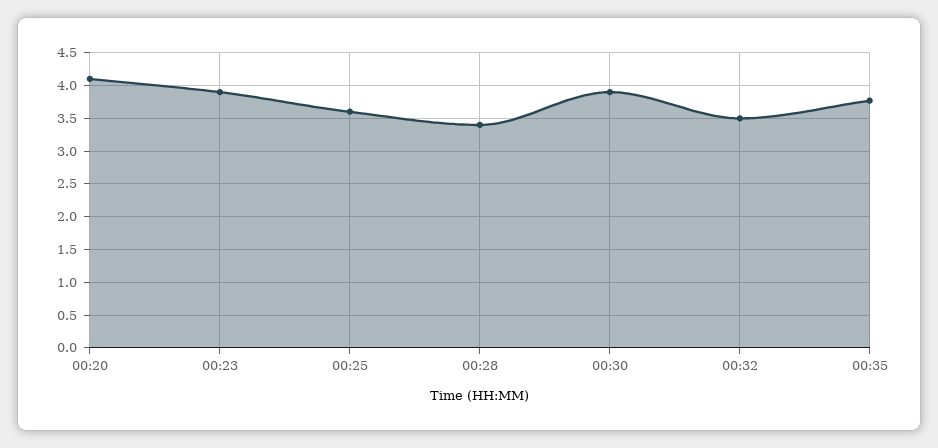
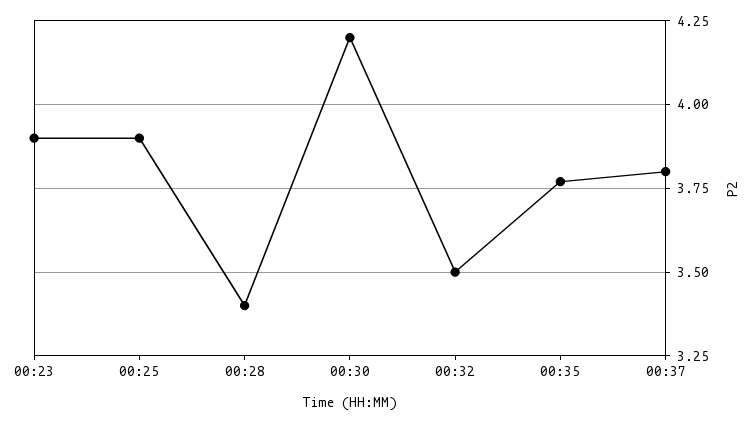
00:20: 4.1 -> none
00:25: 3.6 -> 3.9
00:30: 3.9 -> 4.2
00:37: none -> 3.8

